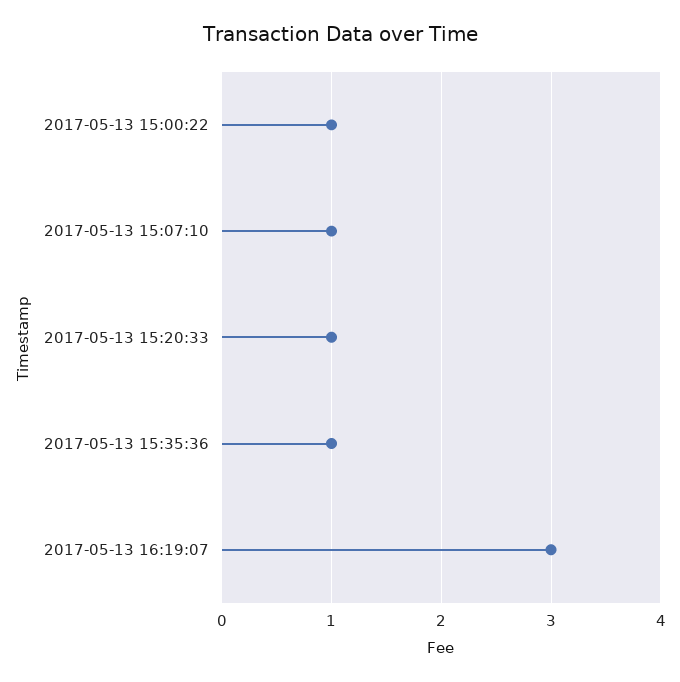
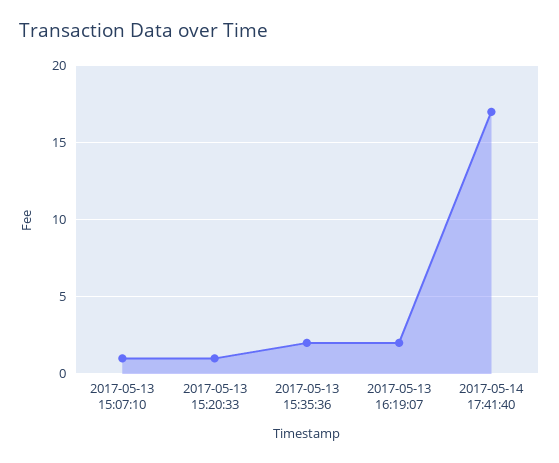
2017-05-13 15:00:22: 1 -> none
2017-05-13 15:35:36: 1 -> 2
2017-05-13 16:19:07: 3 -> 2
2017-05-14 17:41:40: none -> 17

